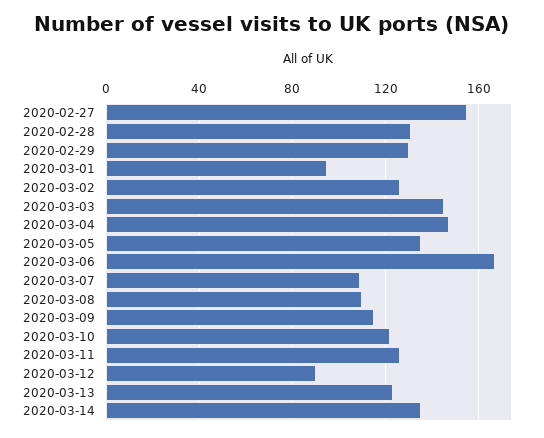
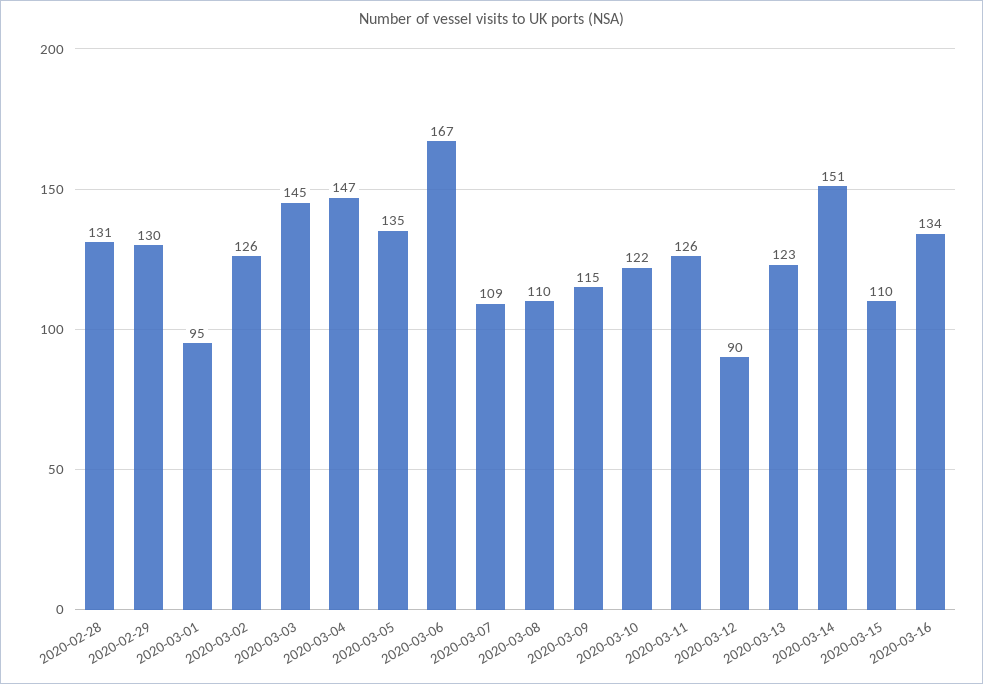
2020-02-27: 155 -> none
2020-03-14: 135 -> 151
2020-03-15: none -> 110
2020-03-16: none -> 134

